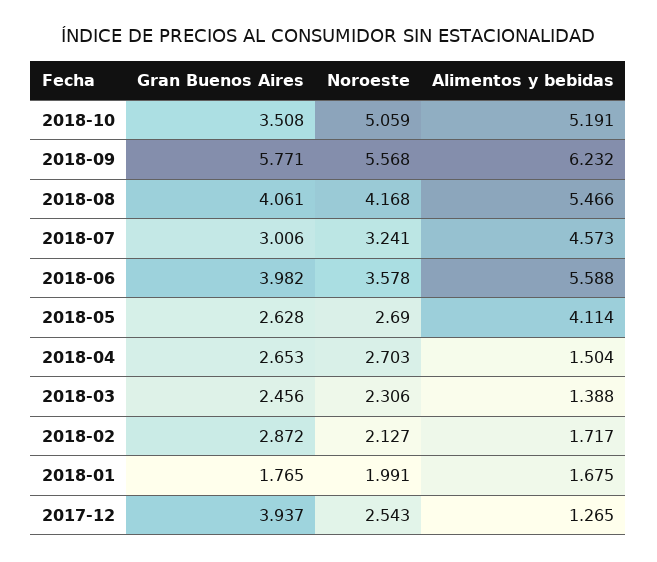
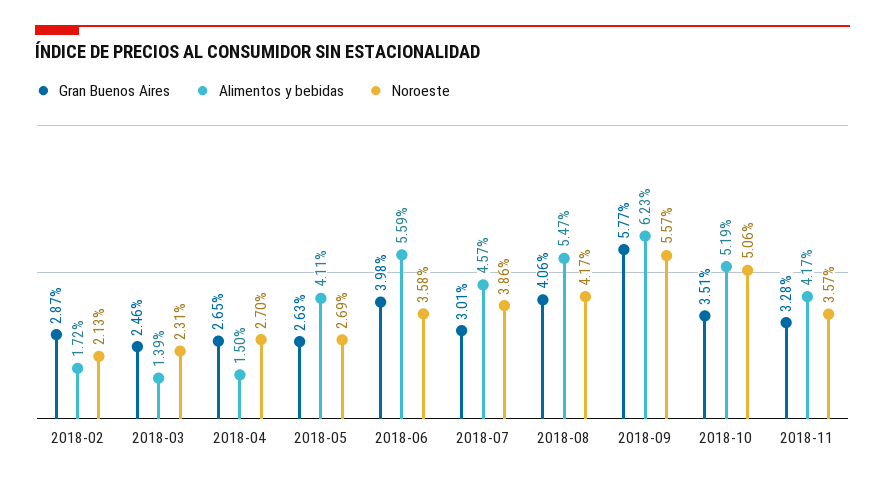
Noroeste, 2018-07: 3.241 -> 3.86
Gran Buenos Aires, 2018-01: 1.765 -> none
Noroeste, 2018-01: 1.991 -> none
Alimentos y bebidas, 2018-01: 1.675 -> none
Gran Buenos Aires, 2017-12: 3.937 -> none
Noroeste, 2017-12: 2.543 -> none
Alimentos y bebidas, 2017-12: 1.265 -> none
Gran Buenos Aires, 2018-11: none -> 3.28
Alimentos y bebidas, 2018-11: none -> 4.17
Noroeste, 2018-11: none -> 3.57

